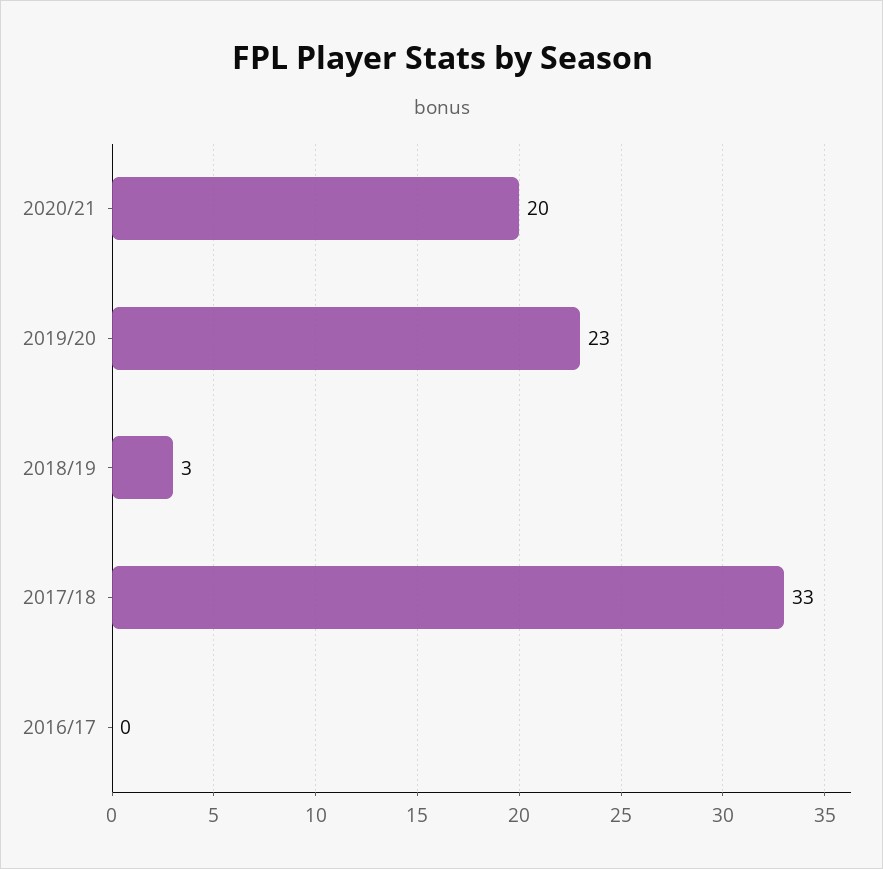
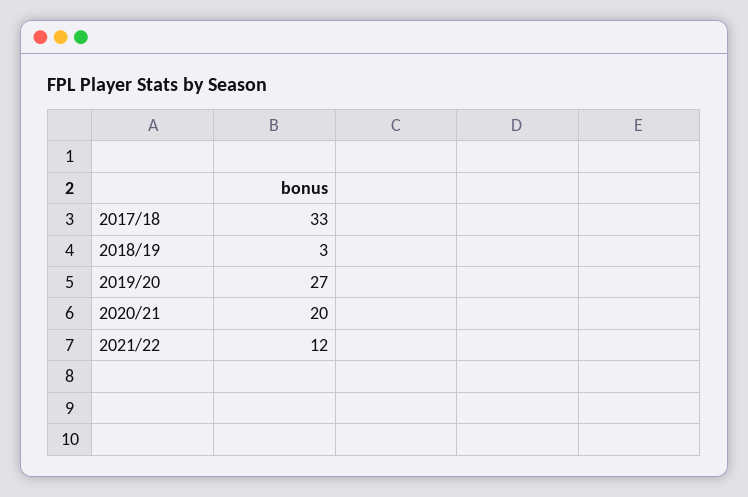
2019/20: 23 -> 27
2016/17: 0 -> none
2021/22: none -> 12

